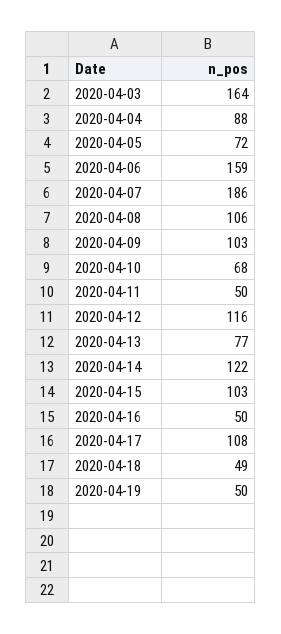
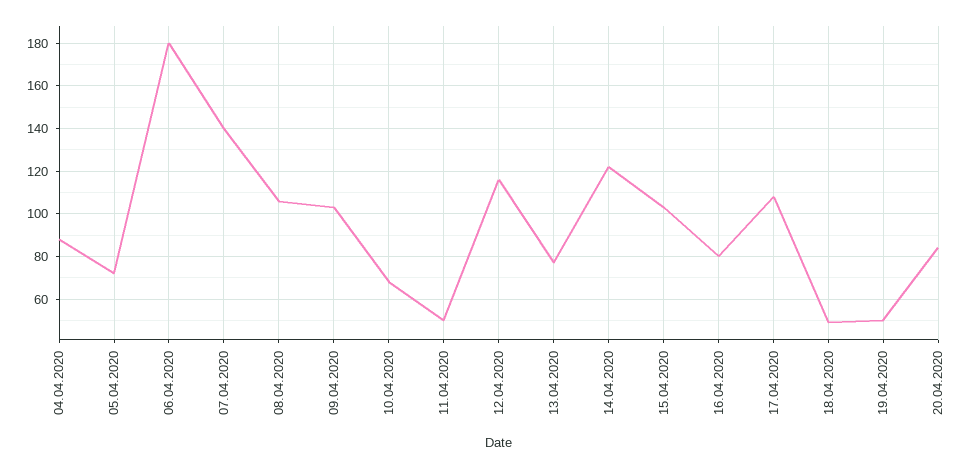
2020-04-03: 164 -> none
2020-04-06: 159 -> 180
2020-04-07: 186 -> 140
2020-04-16: 50 -> 80
20.04.2020: none -> 85

